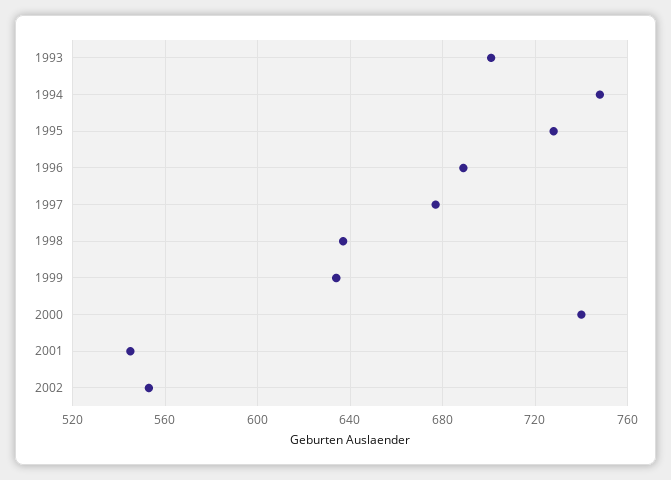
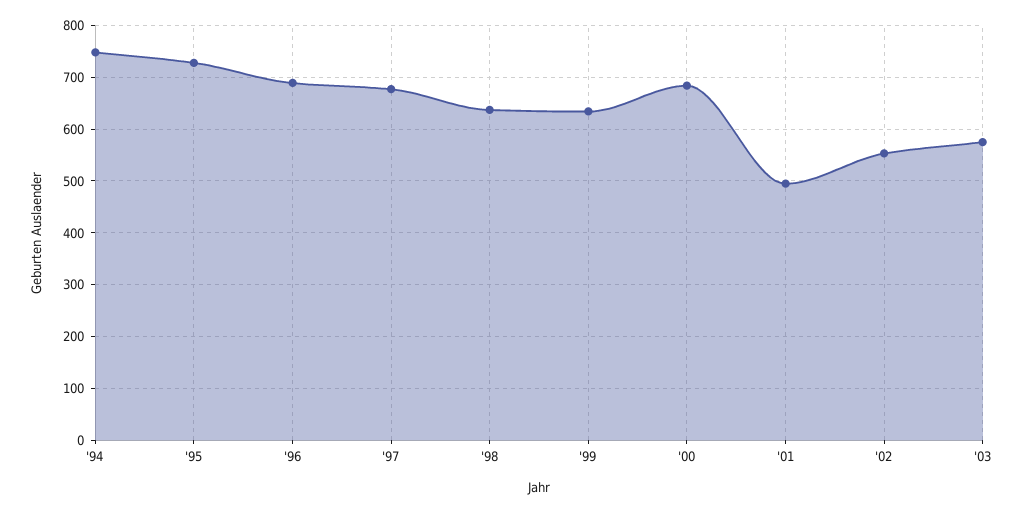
1993: 700 -> none
2000: 740 -> 680
2001: 545 -> 500
'03: none -> 580

